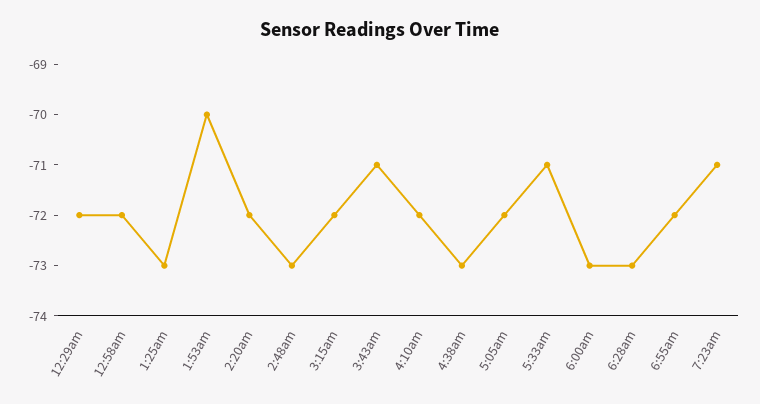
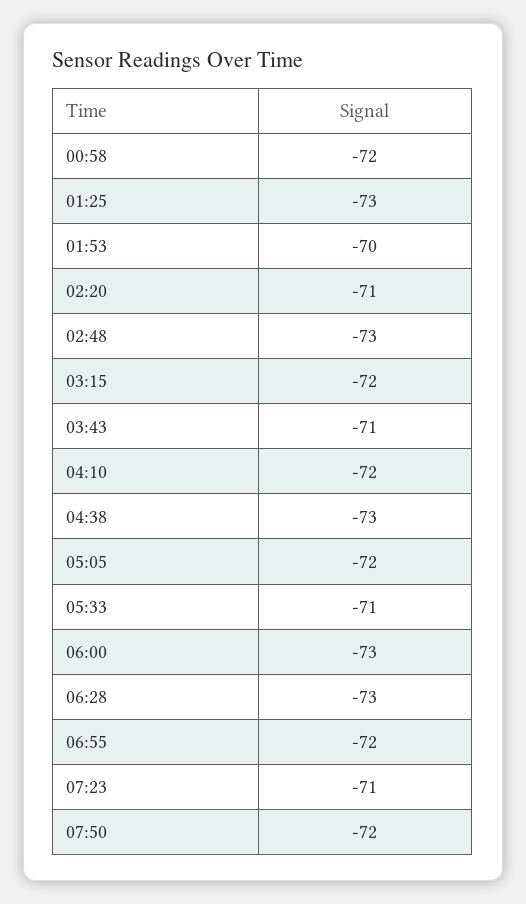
12:29am: -72 -> none
2:20am: -72 -> -71
07:50: none -> -72

